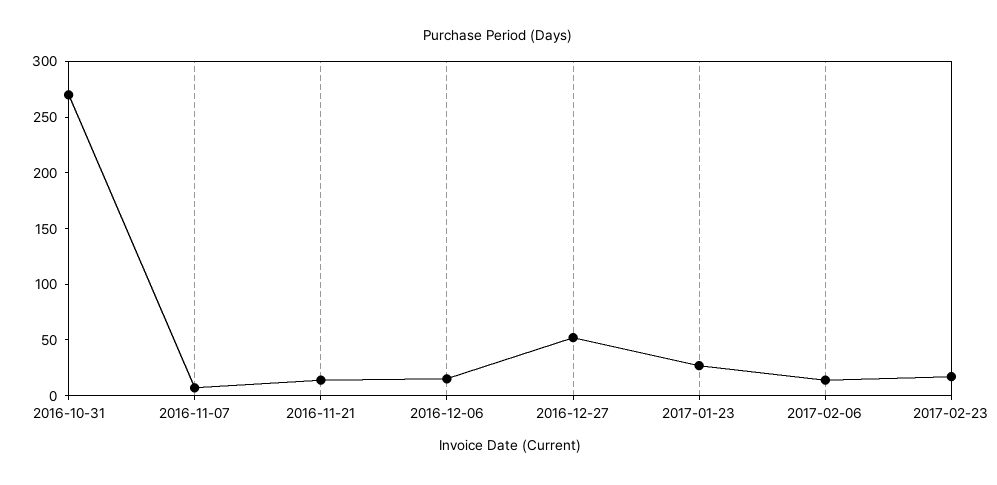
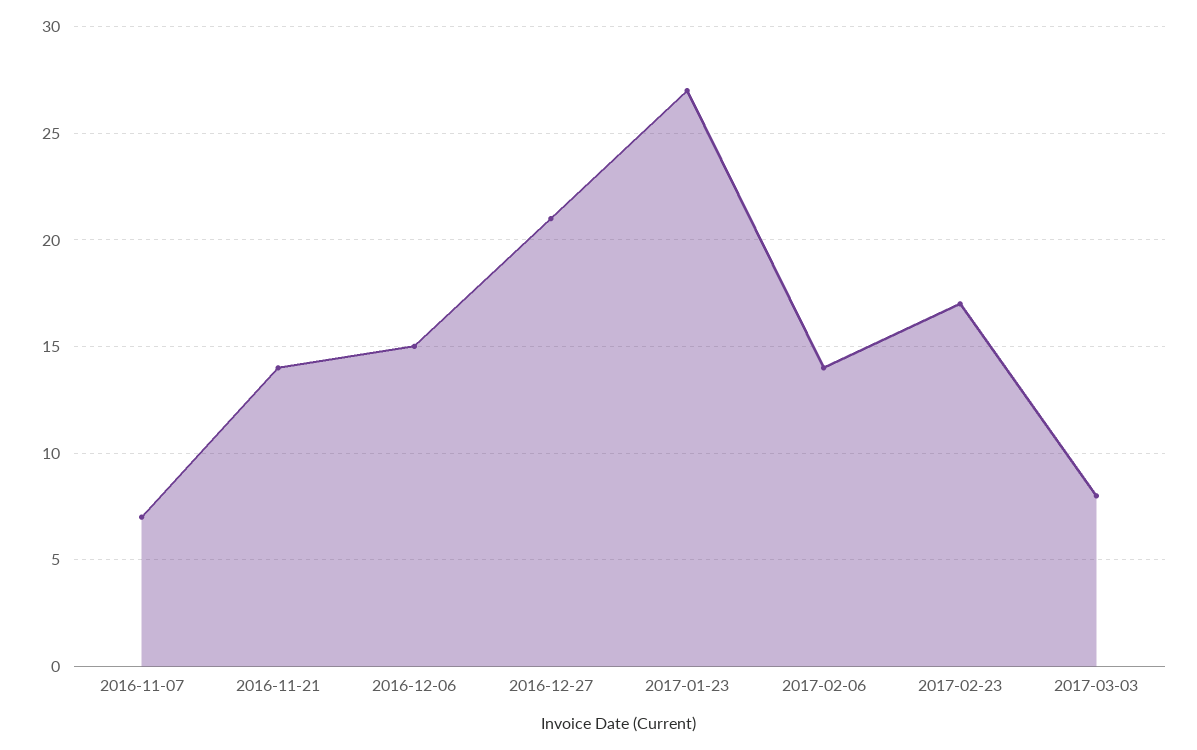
2016-10-31: 270 -> none
2016-12-27: 50 -> 21
2017-03-03: none -> 8

